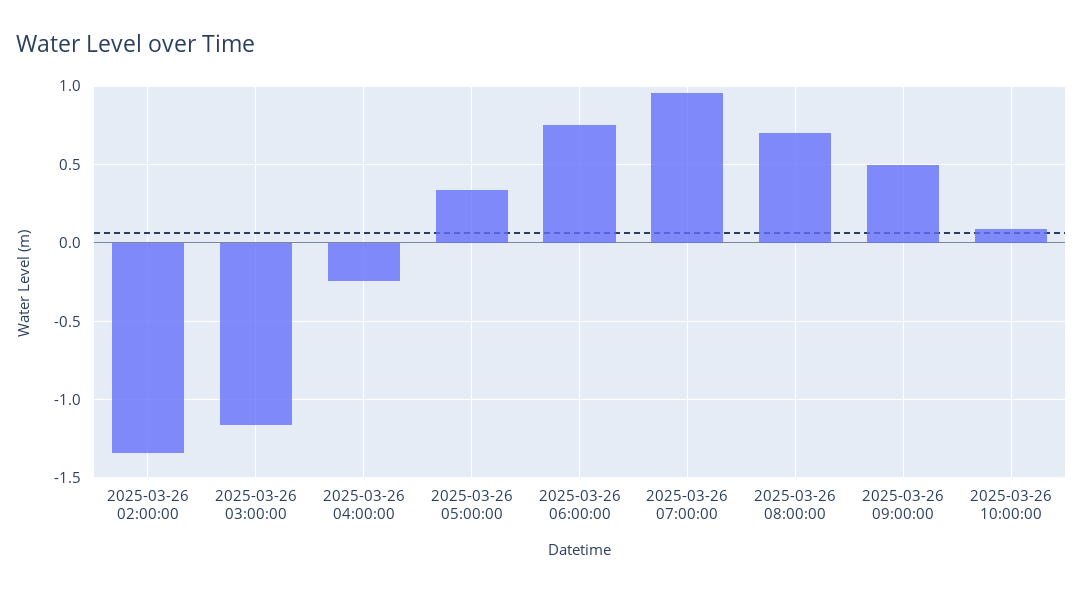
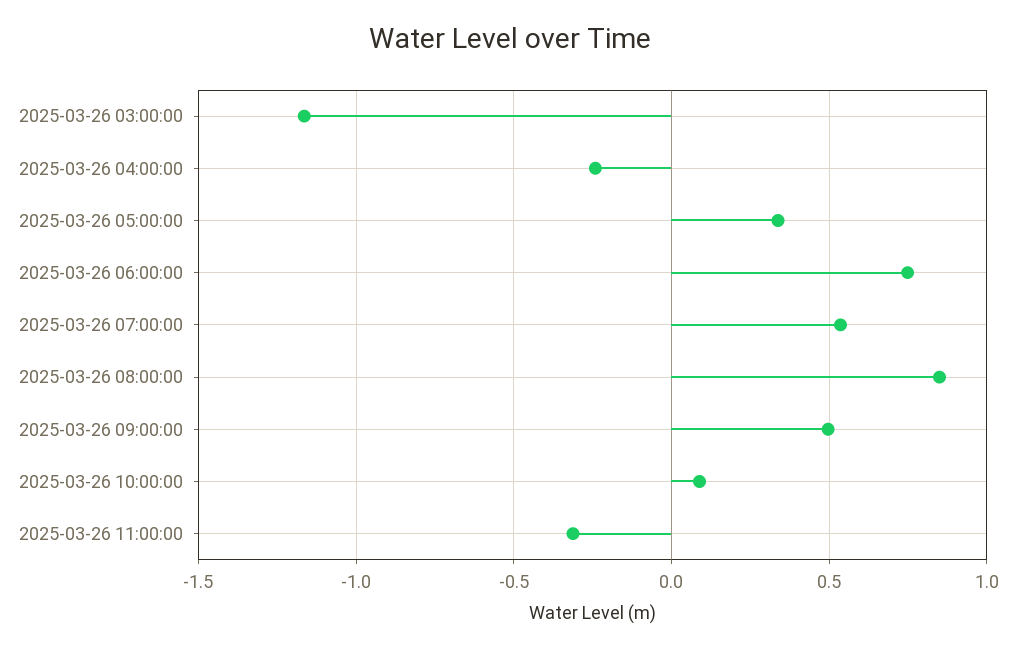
2025-03-26 02:00:00: -1.35 -> none
2025-03-26 07:00:00: 0.95 -> 0.55
2025-03-26 08:00:00: 0.7 -> 0.85
2025-03-26 11:00:00: none -> -0.3

